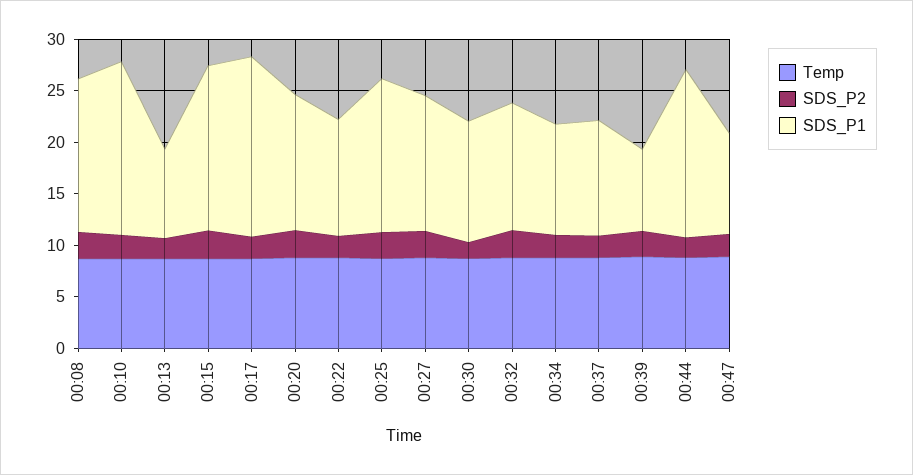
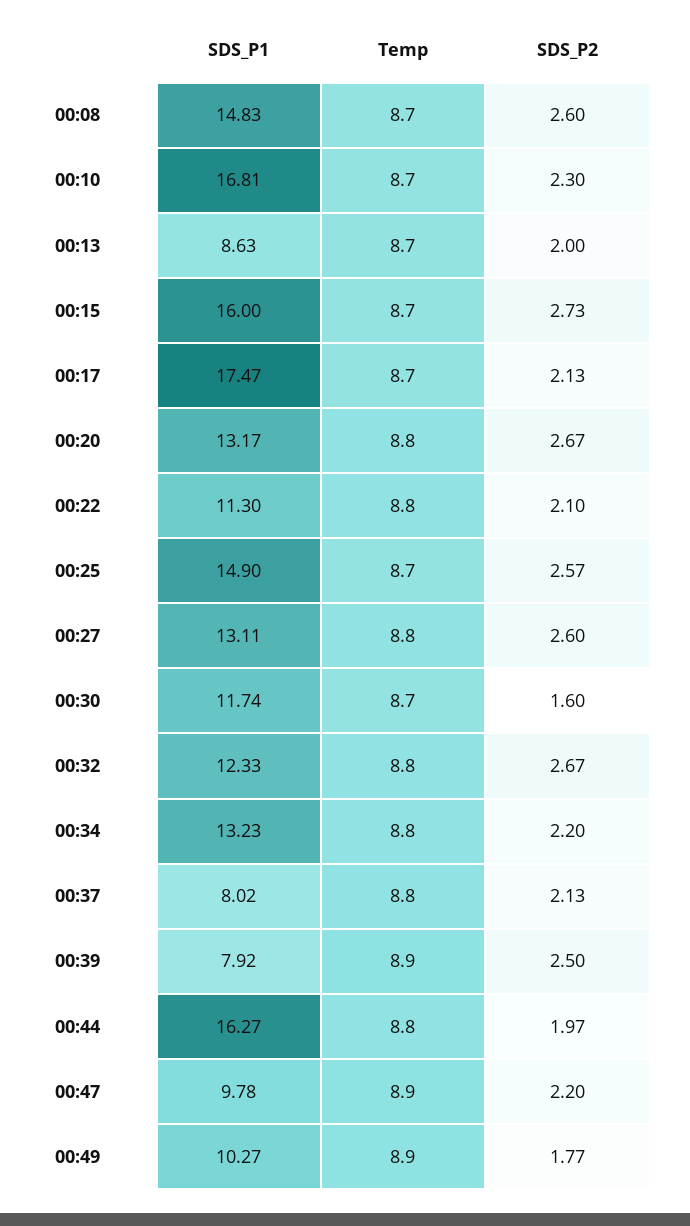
SDS_P1, 00:34: 11 -> 13.23
SDS_P1, 00:37: 11 -> 8.02
SDS_P1, 00:49: none -> 10.27
Temp, 00:49: none -> 8.9
SDS_P2, 00:49: none -> 1.77

